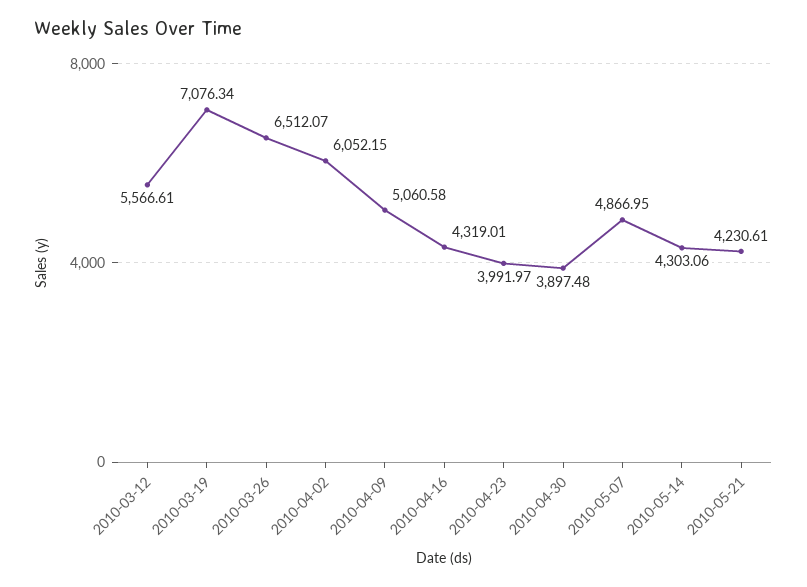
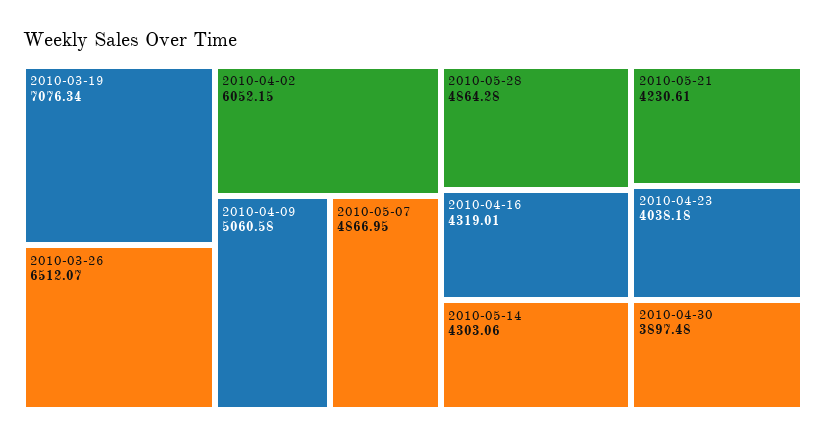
2010-03-12: 5566.61 -> none
2010-04-23: 3991.97 -> 4038.18
2010-05-28: none -> 4864.28

